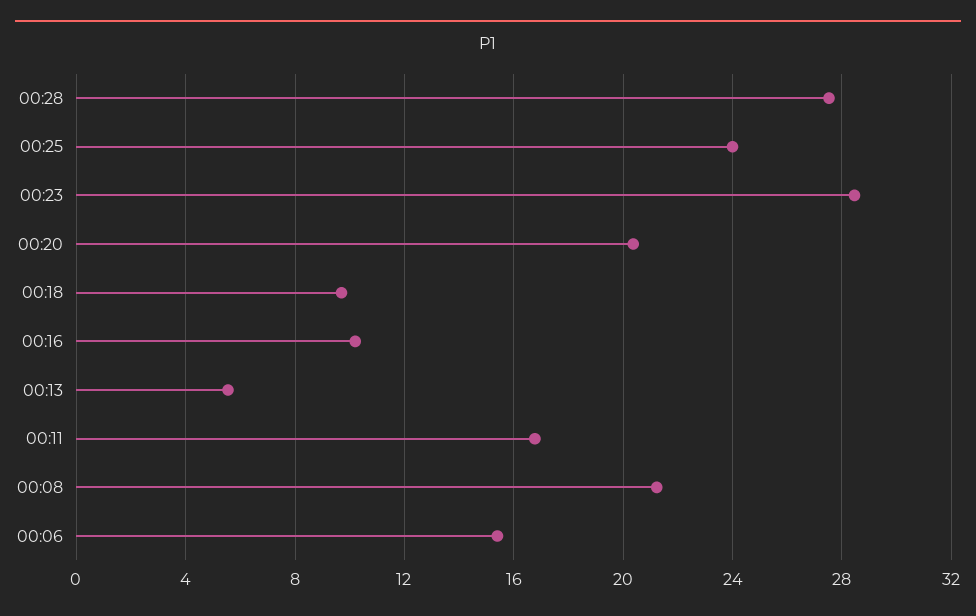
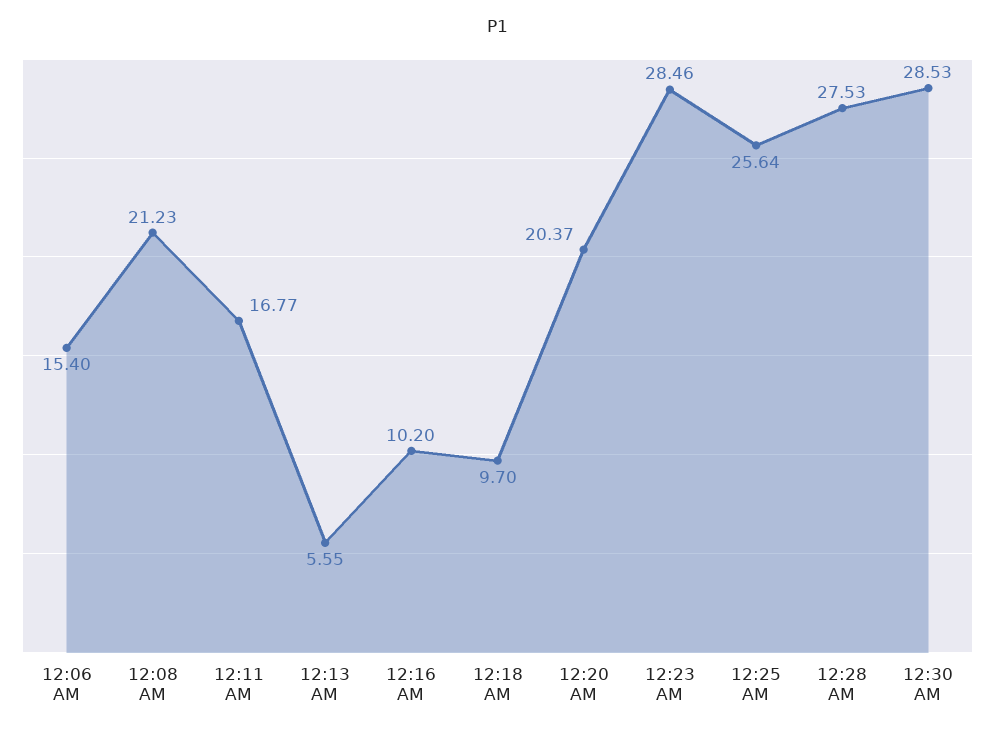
00:25: 24 -> 25.64
12:30 AM: none -> 28.53

